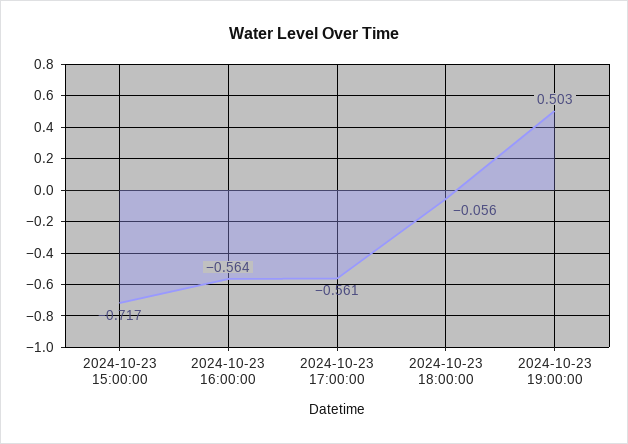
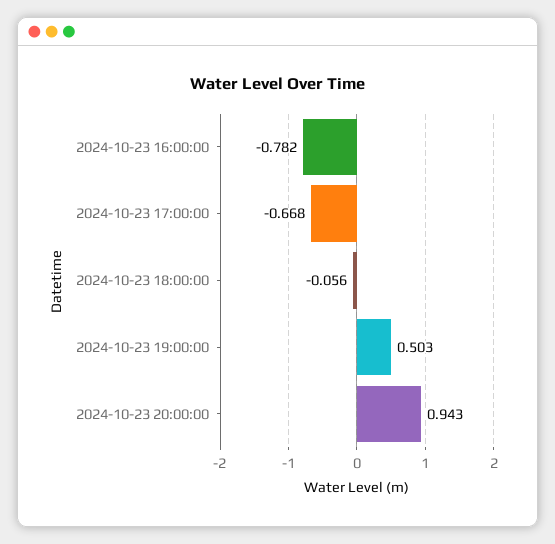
2024-10-23 15:00:00: -0.717 -> none
2024-10-23 16:00:00: -0.564 -> -0.782
2024-10-23 17:00:00: -0.561 -> -0.668
2024-10-23 20:00:00: none -> 0.943

